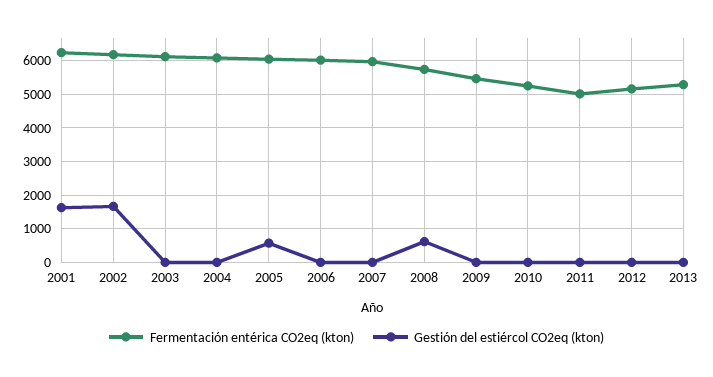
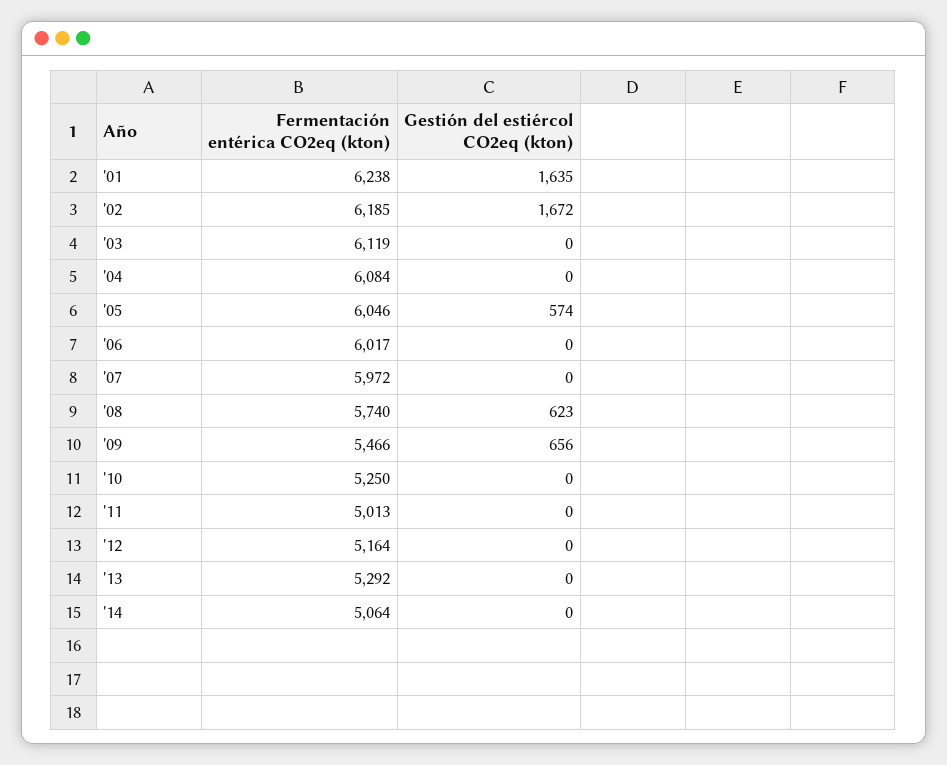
Gestión del estiércol CO2eq (kton), 2009: 0 -> 656
Fermentación entérica CO2eq (kton), '14: none -> 5064
Gestión del estiércol CO2eq (kton), '14: none -> 0

